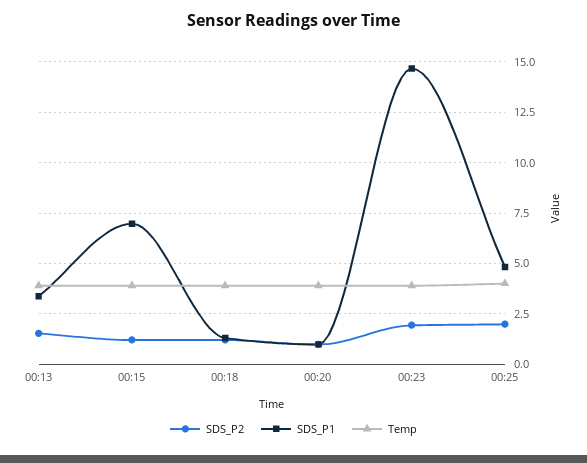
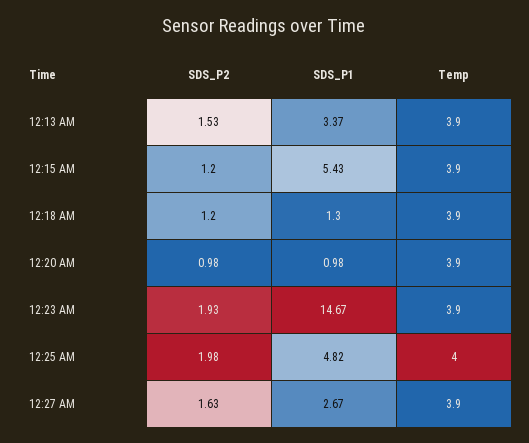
SDS_P1, 00:15: 7 -> 5.43
SDS_P2, 12:27 AM: none -> 1.63
SDS_P1, 12:27 AM: none -> 2.67
Temp, 12:27 AM: none -> 3.9

